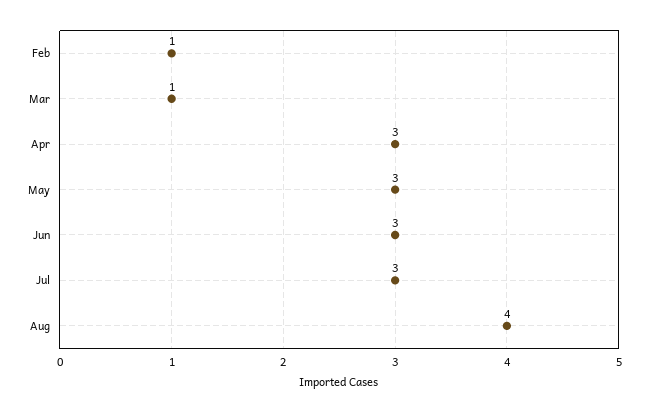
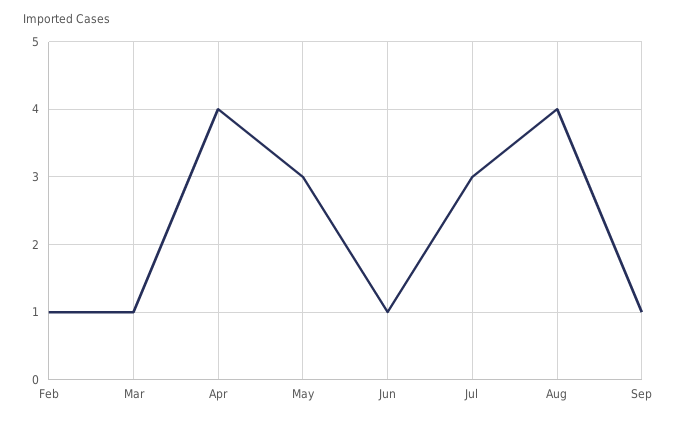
Apr: 3 -> 4
Jun: 3 -> 1
Sep: none -> 1

